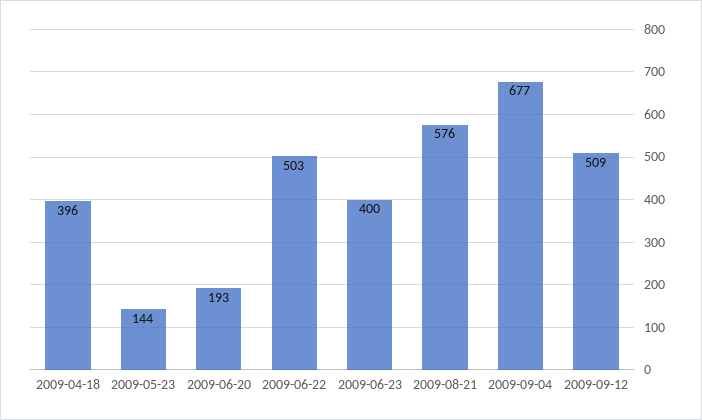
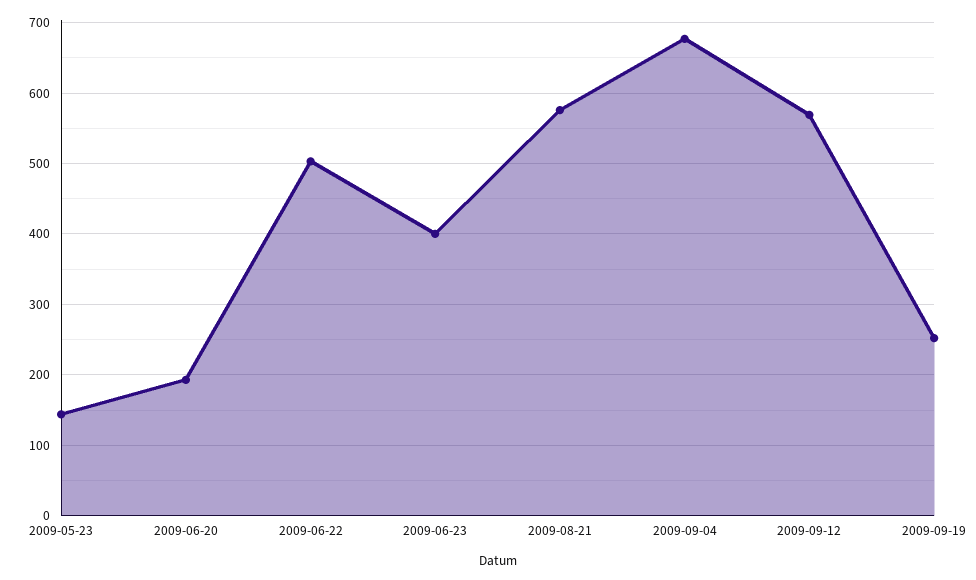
2009-04-18: 396 -> none
2009-09-12: 509 -> 570
2009-09-19: none -> 250

